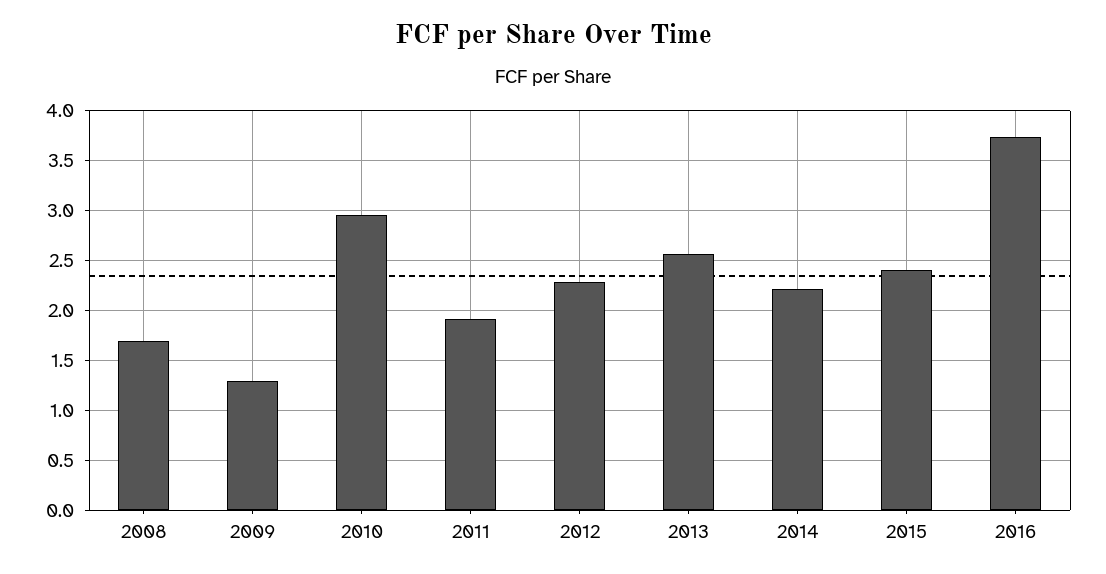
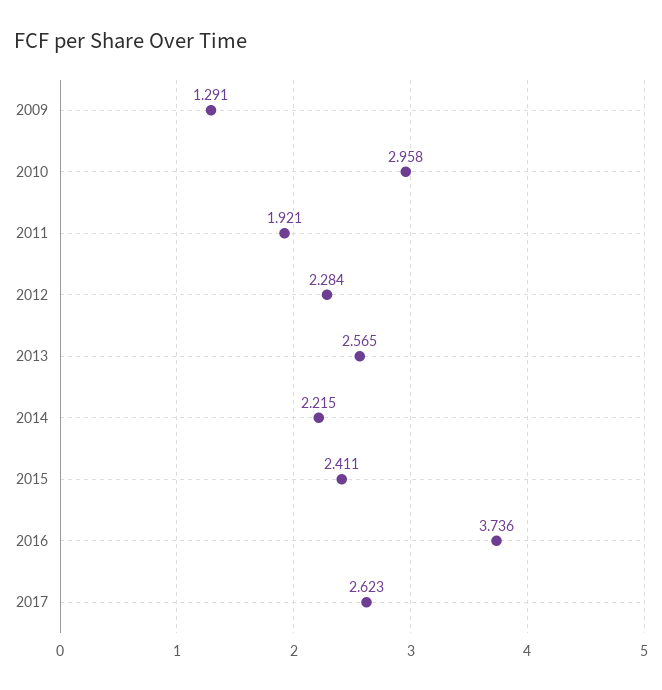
2008: 1.7 -> none
2017: none -> 2.623

